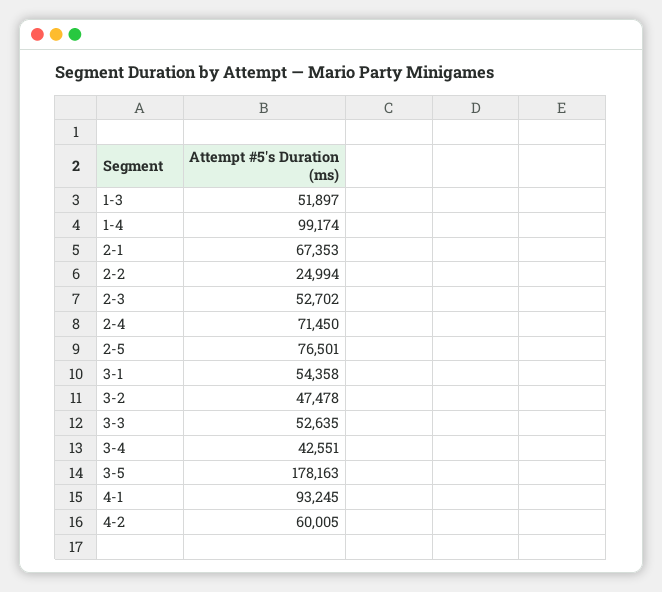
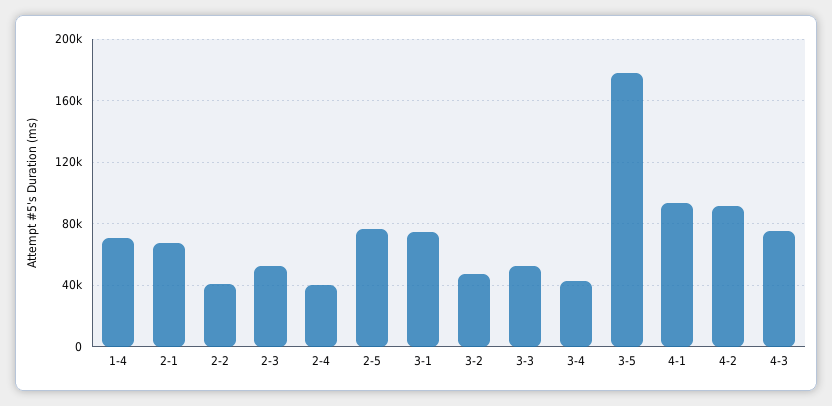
1-3: 51897 -> none
1-4: 99174 -> 70000
2-2: 24994 -> 40000
2-4: 71450 -> 40000
3-1: 54358 -> 75000
4-2: 60005 -> 90000
4-3: none -> 75000

